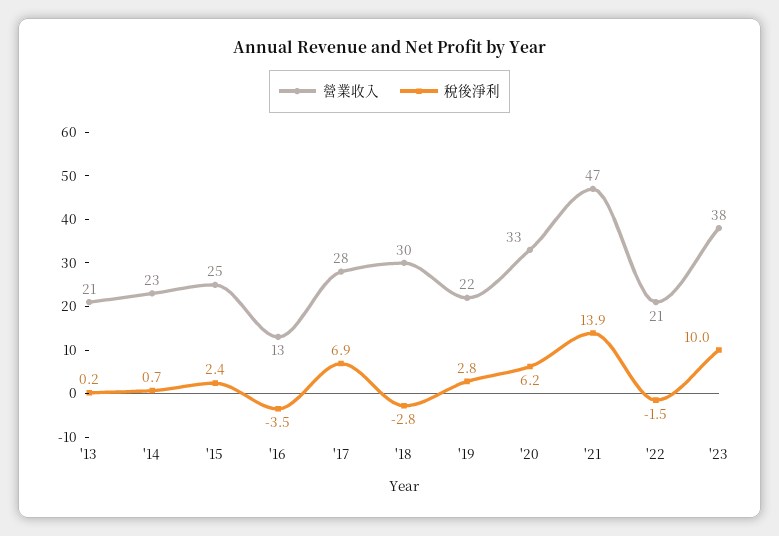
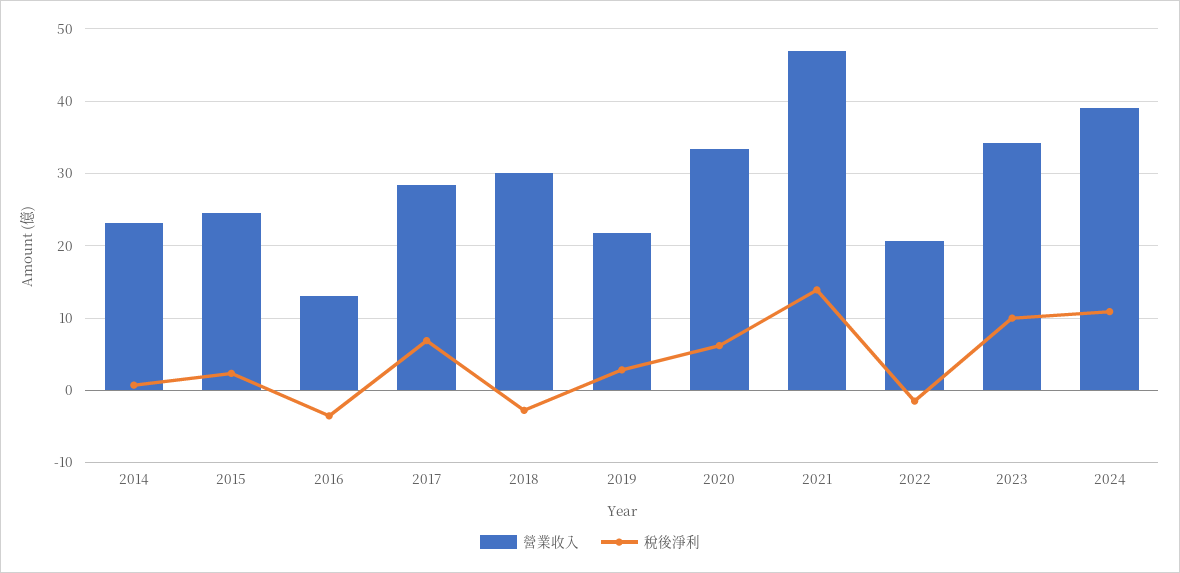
營業收入, '13: 21 -> none
稅後淨利, '13: 0.2 -> none
營業收入, '23: 38 -> 34
營業收入, 2024: none -> 39
稅後淨利, 2024: none -> 11

